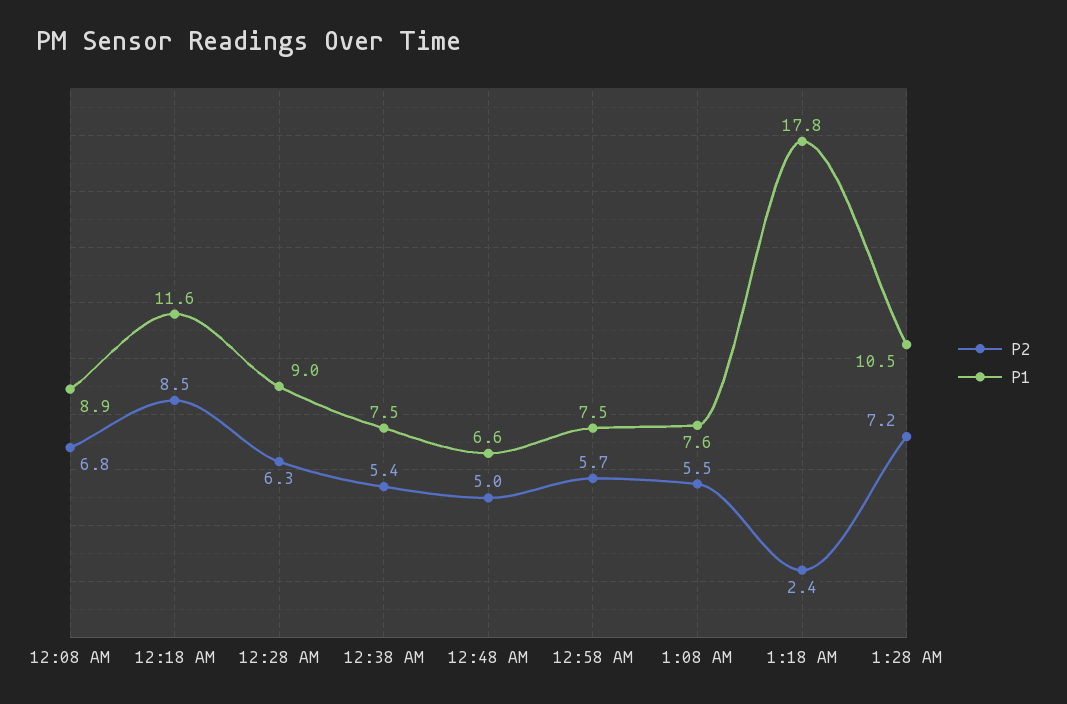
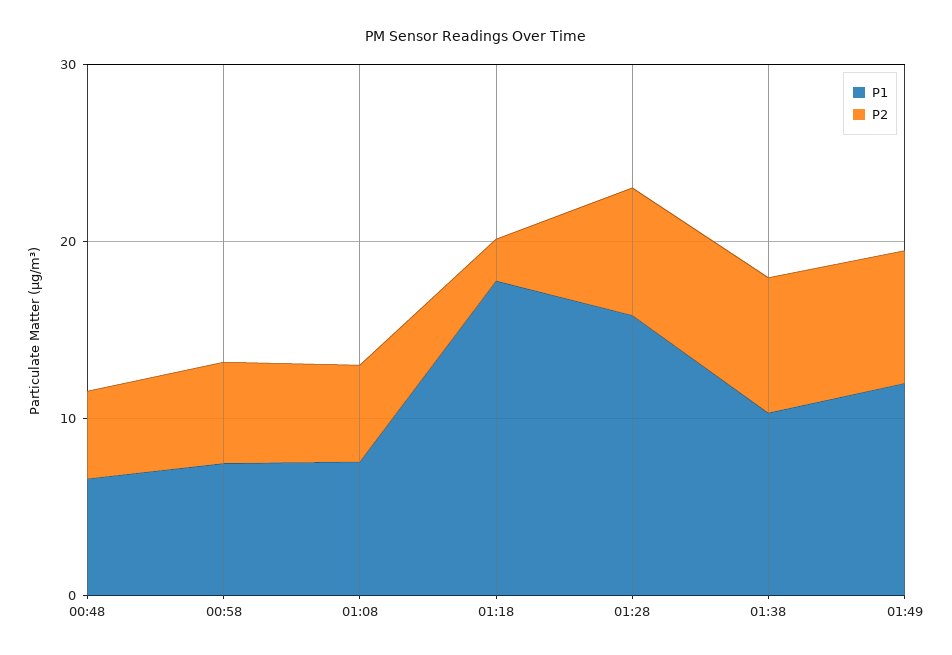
P2, 12:08 AM: 6.8 -> none
P1, 12:08 AM: 8.9 -> none
P2, 12:18 AM: 8.5 -> none
P1, 12:18 AM: 11.6 -> none
P2, 12:28 AM: 6.3 -> none
P1, 12:28 AM: 9 -> none
P2, 12:38 AM: 5.4 -> none
P1, 12:38 AM: 7.5 -> none
P1, 1:28 AM: 10.5 -> 16
P1, 01:38: none -> 10
P2, 01:38: none -> 8
P1, 01:49: none -> 12
P2, 01:49: none -> 8

